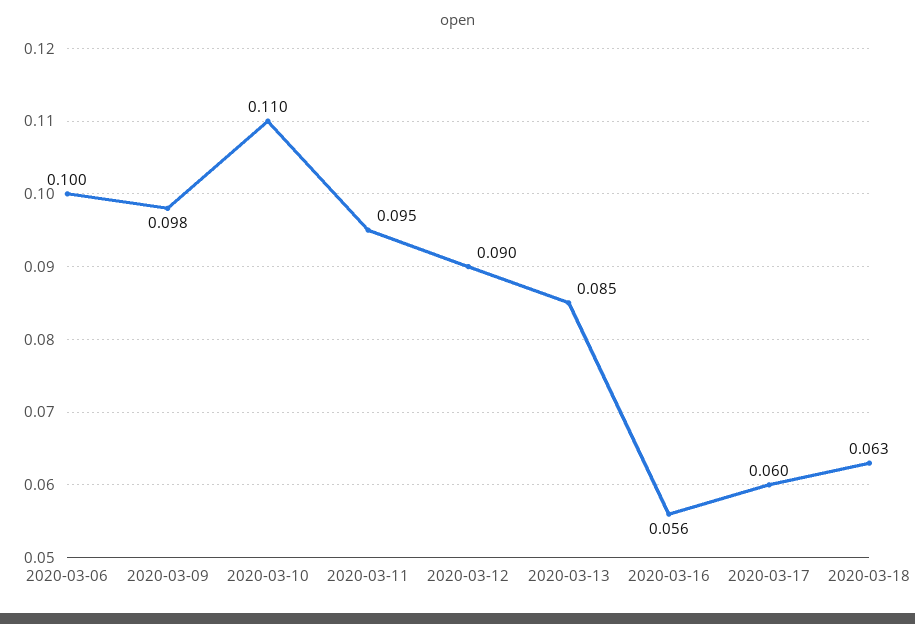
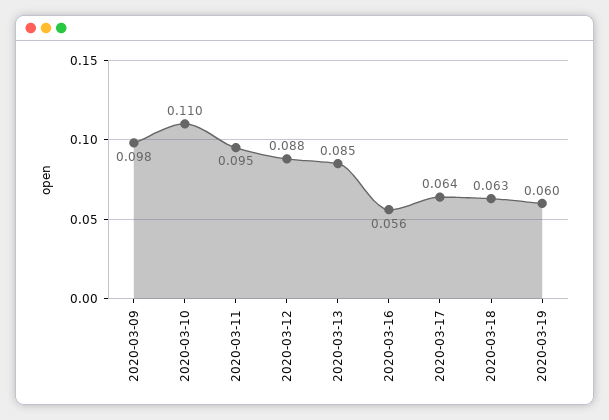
2020-03-06: 0.1 -> none
2020-03-12: 0.09 -> 0.088
2020-03-17: 0.06 -> 0.064
2020-03-19: none -> 0.06

